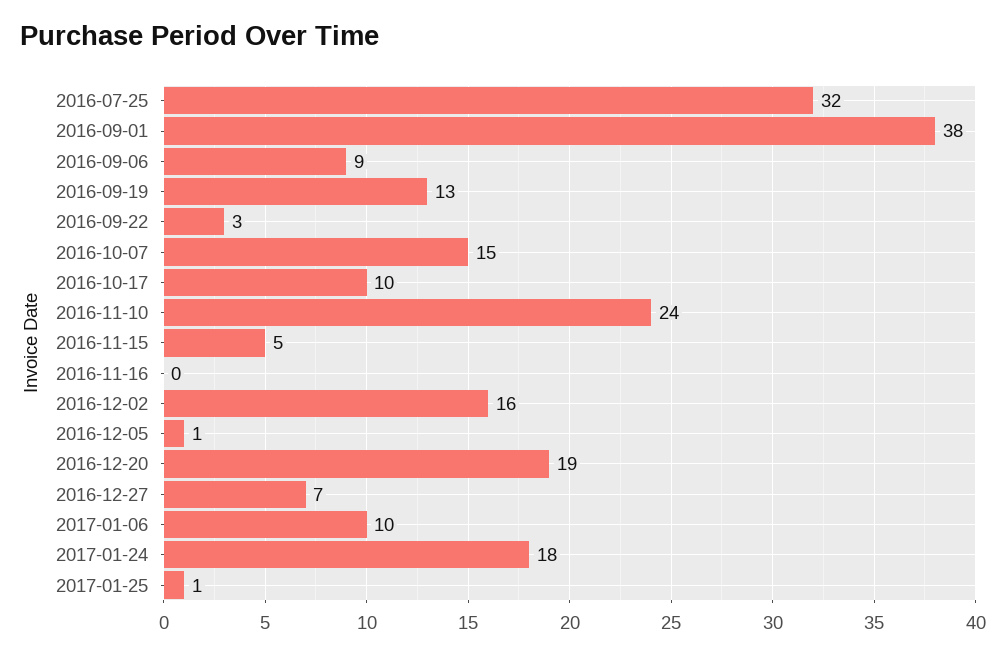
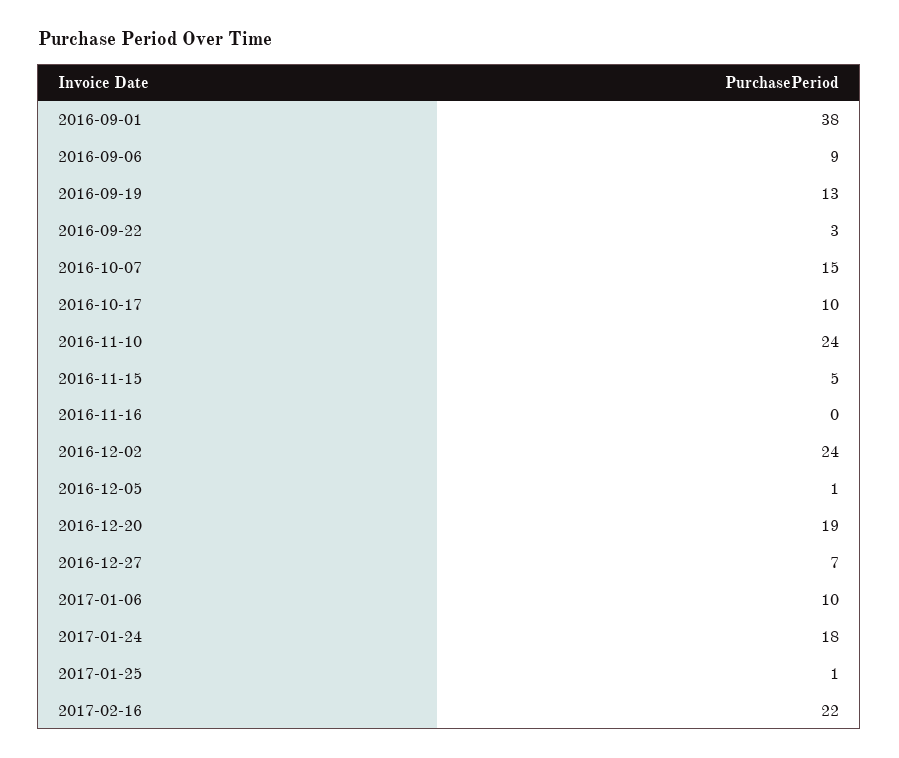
2016-07-25: 32 -> none
2016-12-02: 16 -> 24
2017-02-16: none -> 22

